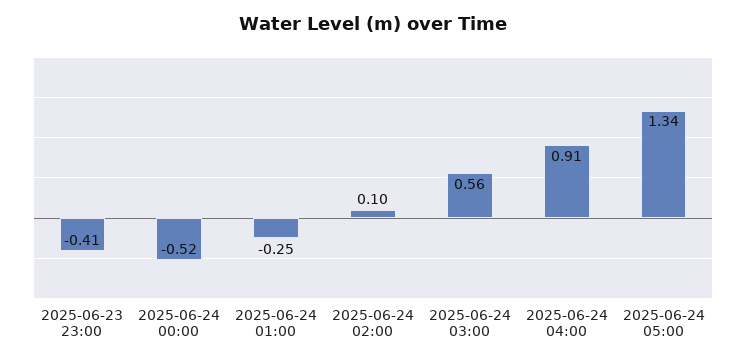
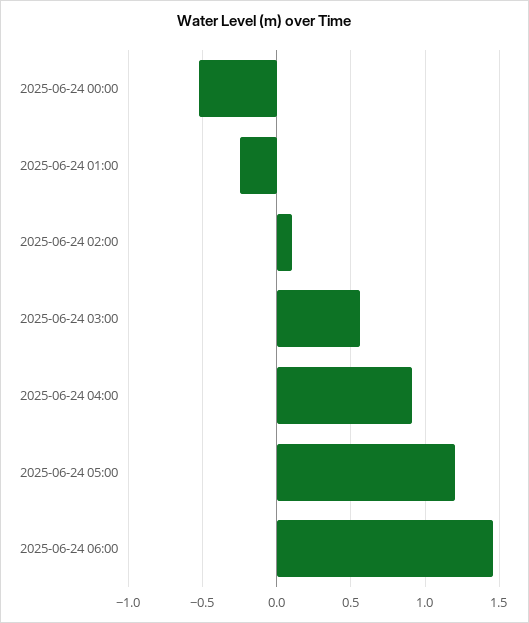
2025-06-23 23:00: -0.41 -> none
2025-06-24 05:00: 1.34 -> 1.2
2025-06-24 06:00: none -> 1.45

